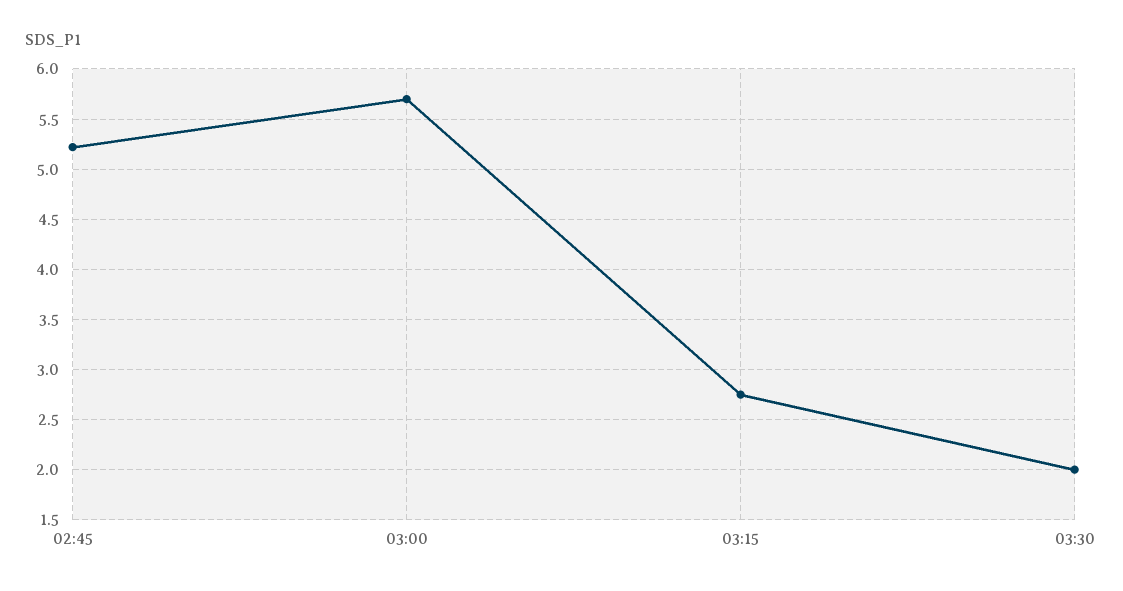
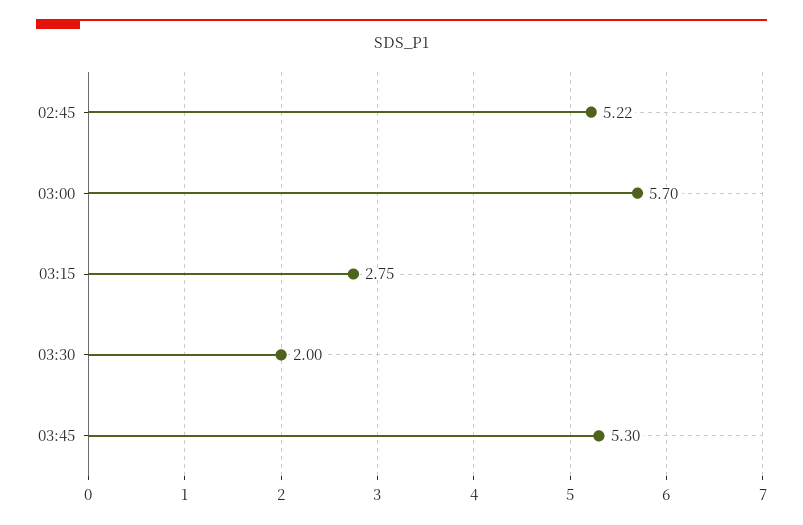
03:45: none -> 5.3

